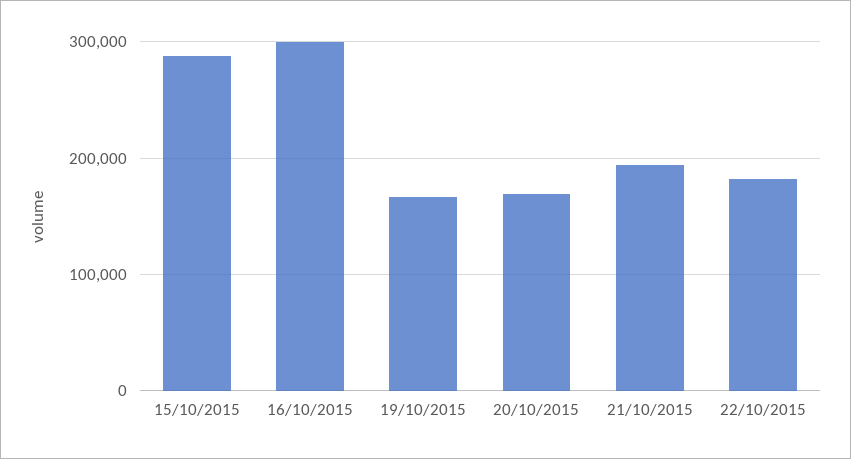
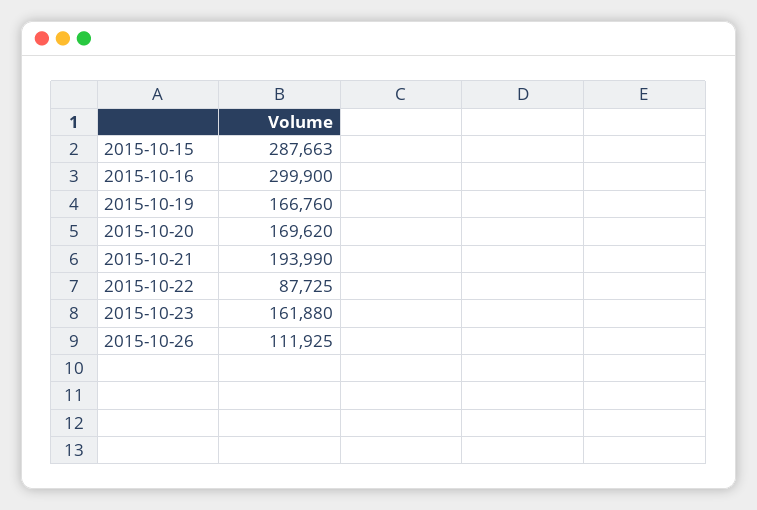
22/10/2015: 180000 -> 87725
2015-10-23: none -> 161880
2015-10-26: none -> 111925

